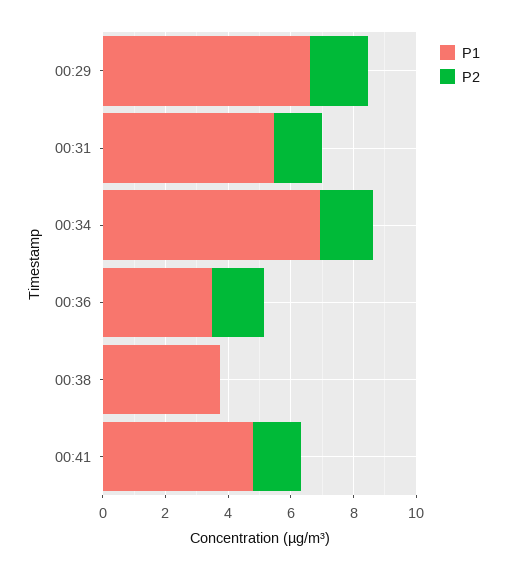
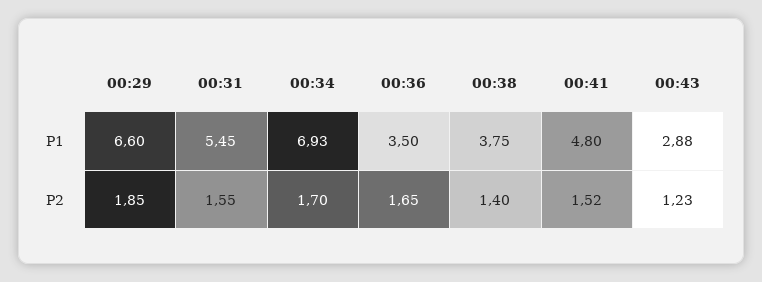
P2, 00:38: 0 -> 1.4
P1, 00:43: none -> 2.88
P2, 00:43: none -> 1.23

